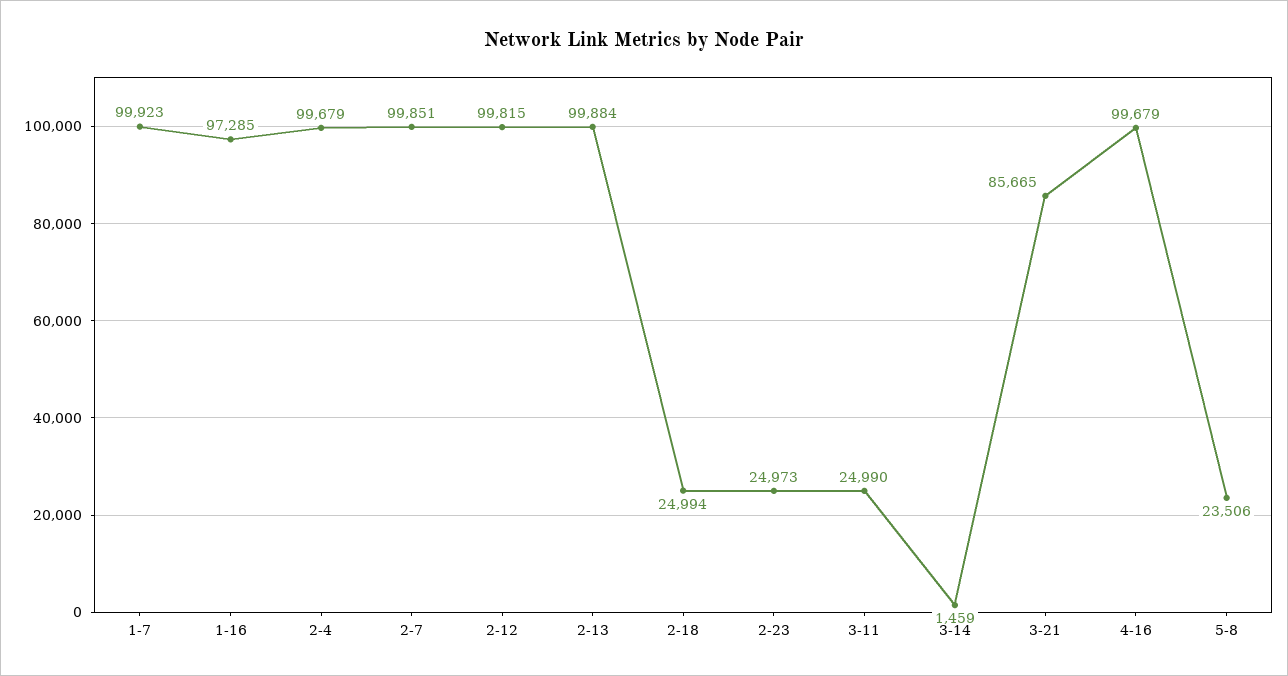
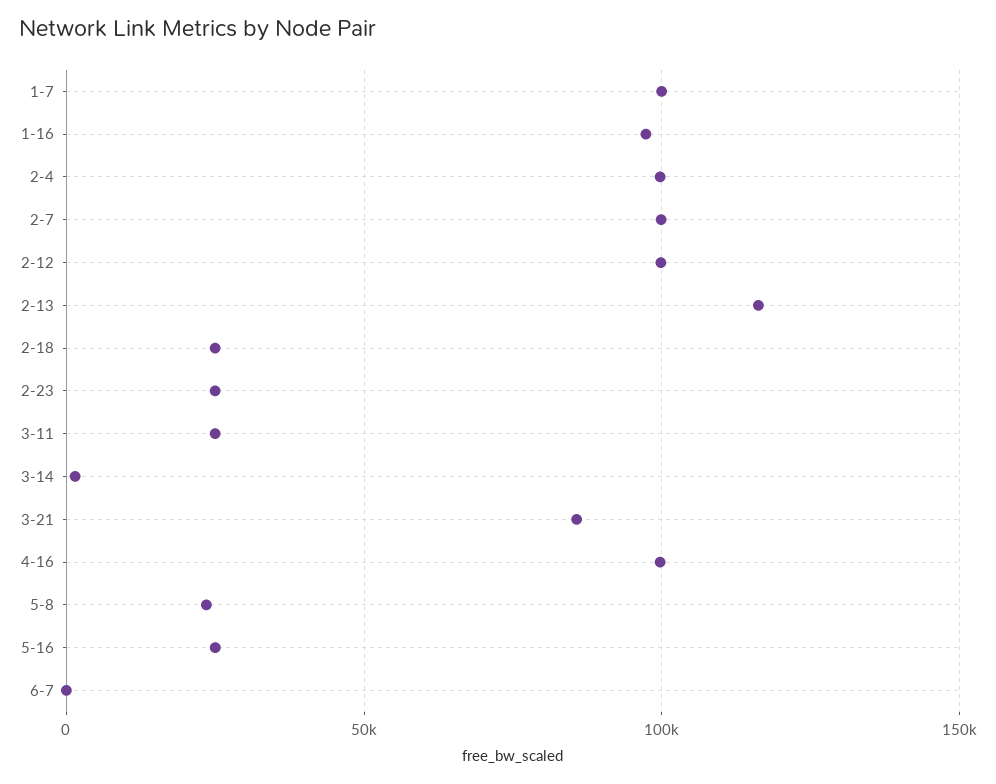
2-13: 99884 -> 115000
5-16: none -> 25000
6-7: none -> 0

